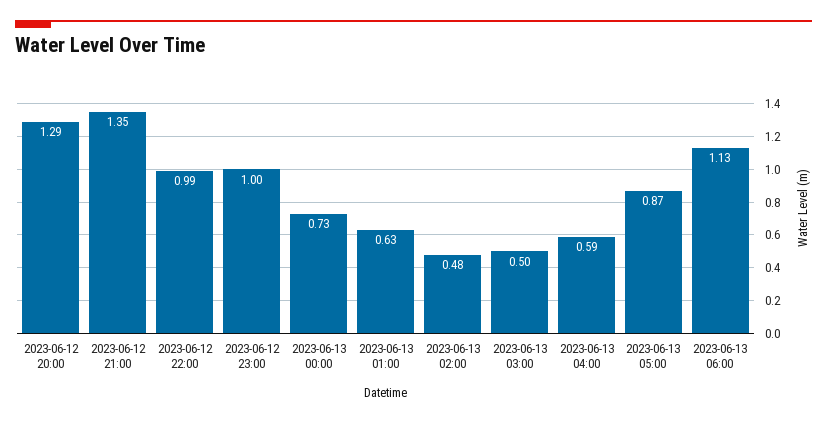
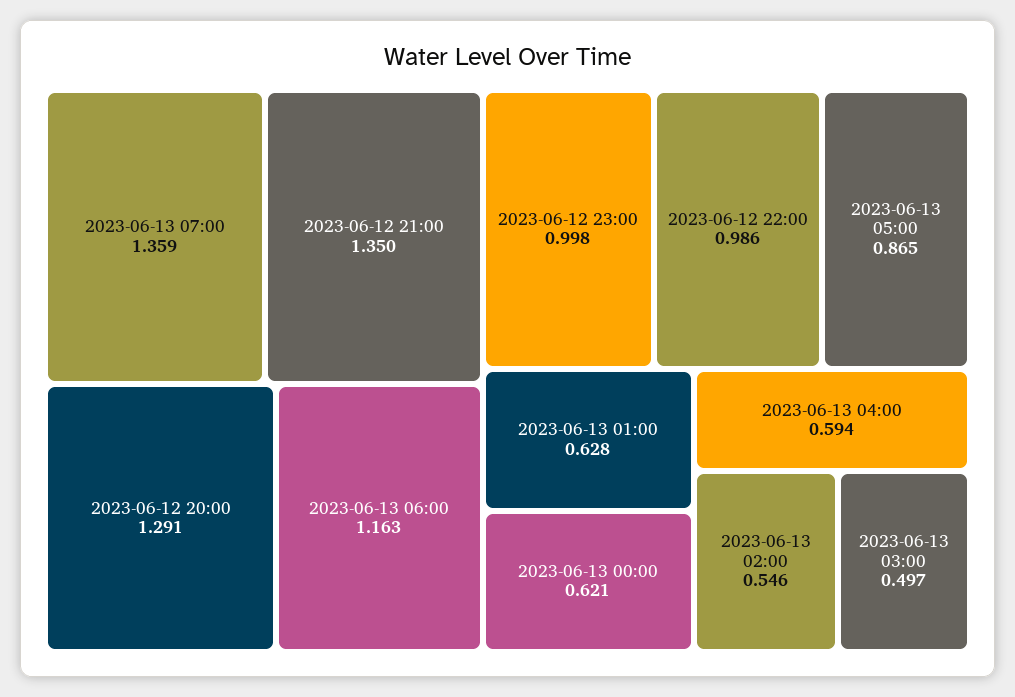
2023-06-13 00:00: 0.73 -> 0.621
2023-06-13 02:00: 0.48 -> 0.546
2023-06-13 06:00: 1.13 -> 1.163
2023-06-13 07:00: none -> 1.359

